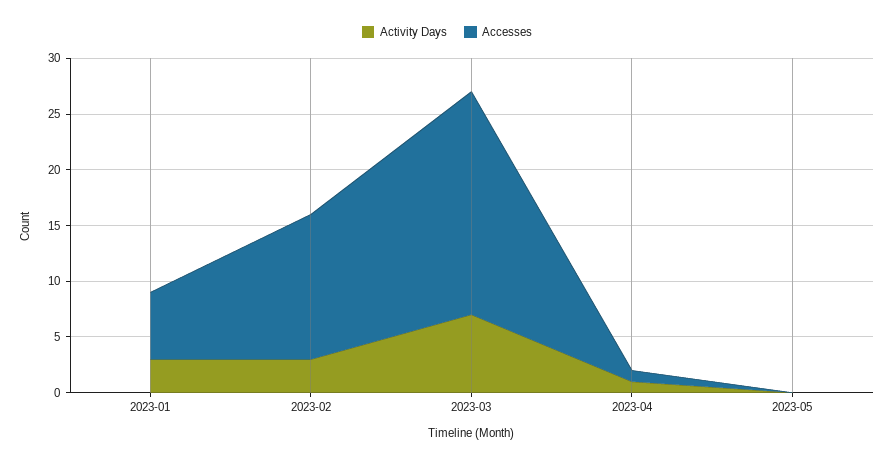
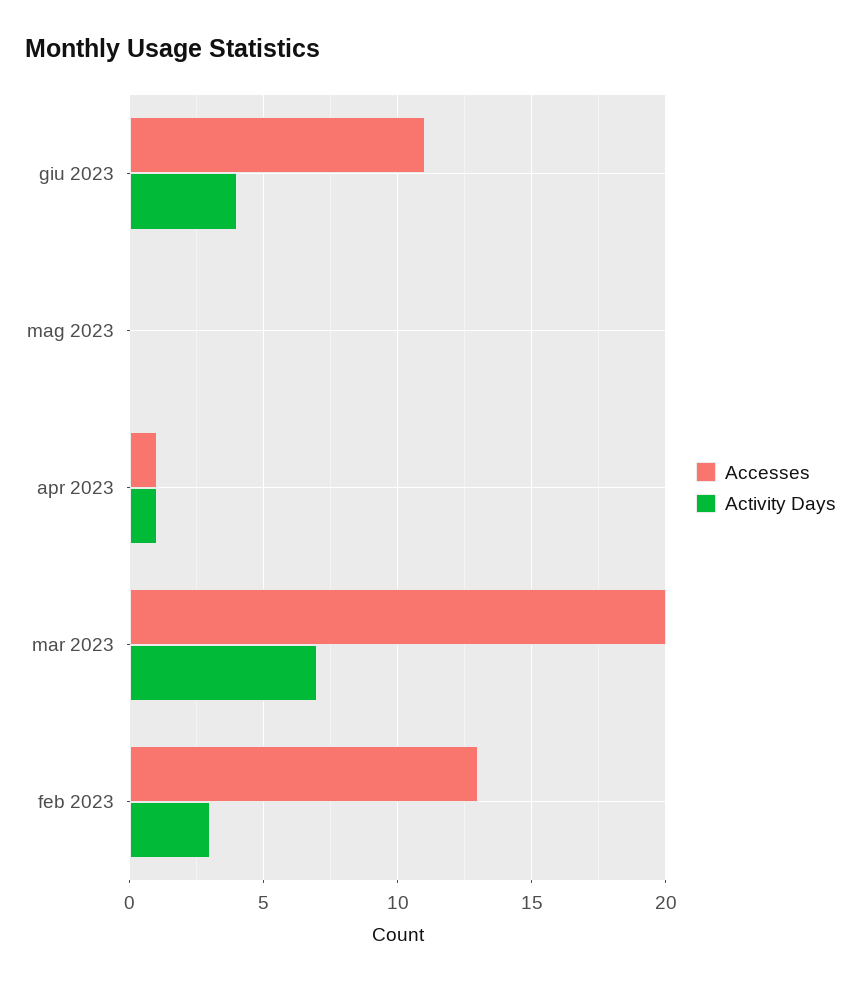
Activity Days, 2023-01: 3 -> none
Accesses, 2023-01: 6 -> none
Accesses, giu 2023: none -> 11
Activity Days, giu 2023: none -> 4

